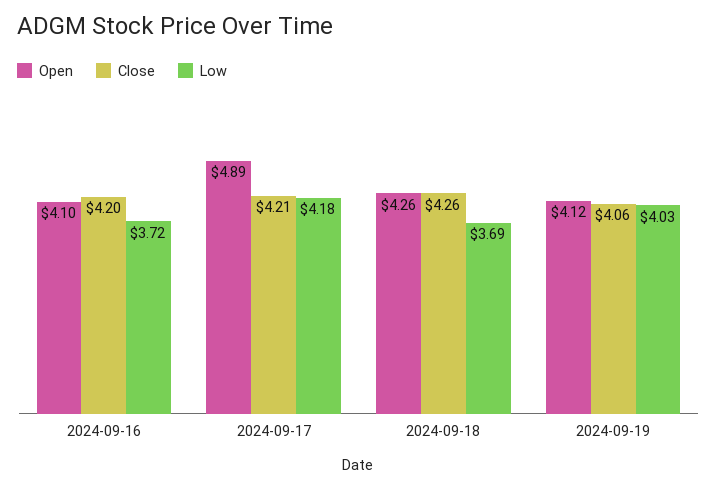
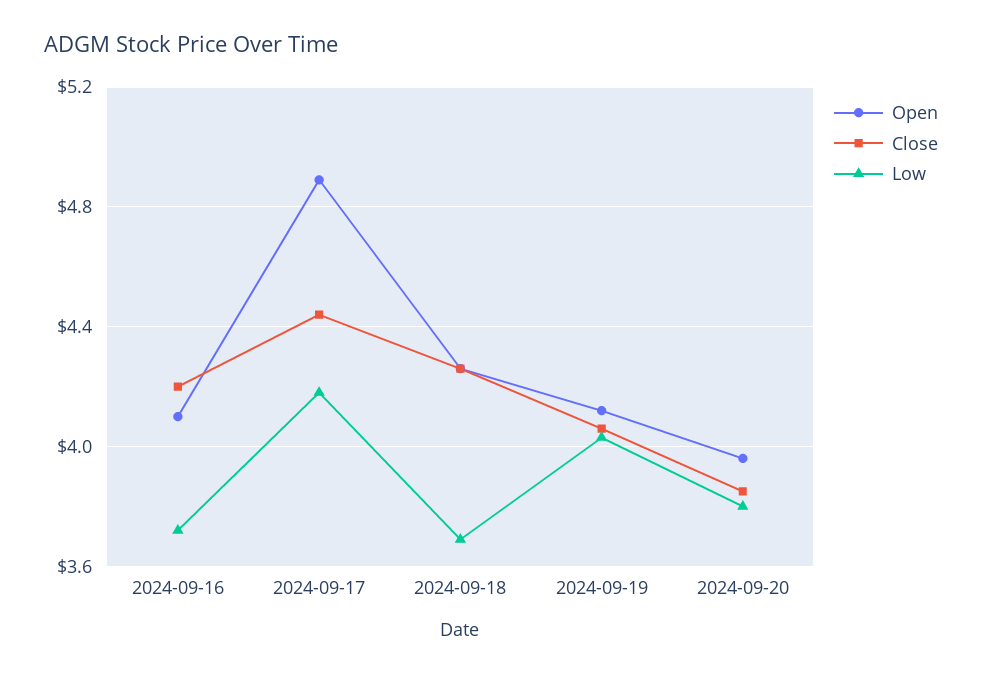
Close, 2024-09-17: 4.21 -> 4.45
Open, 2024-09-20: none -> 3.95
Close, 2024-09-20: none -> 3.85
Low, 2024-09-20: none -> 3.8

